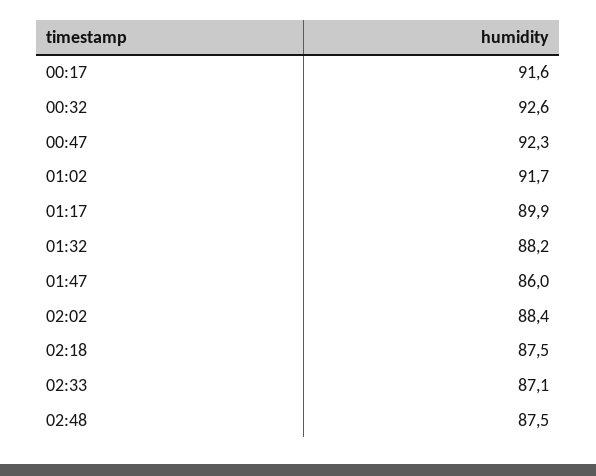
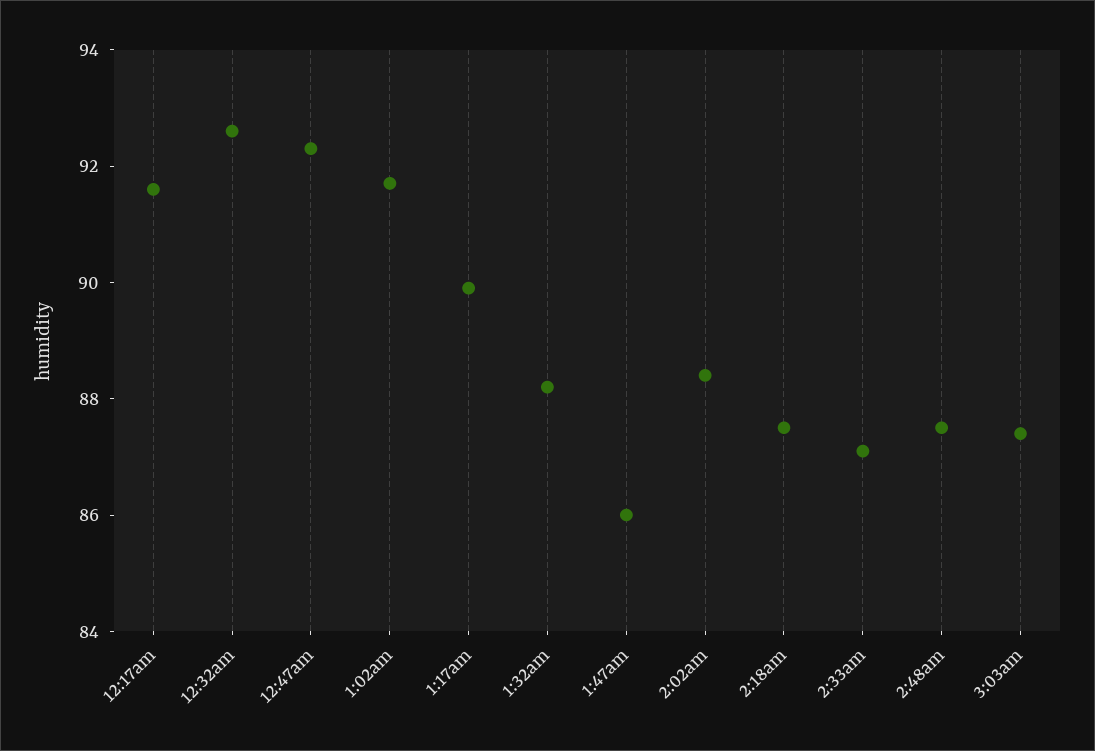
3:03am: none -> 87.5

